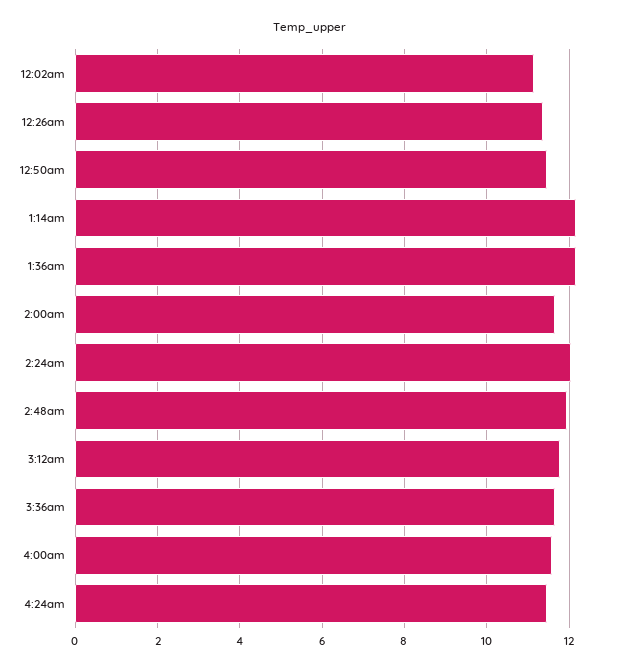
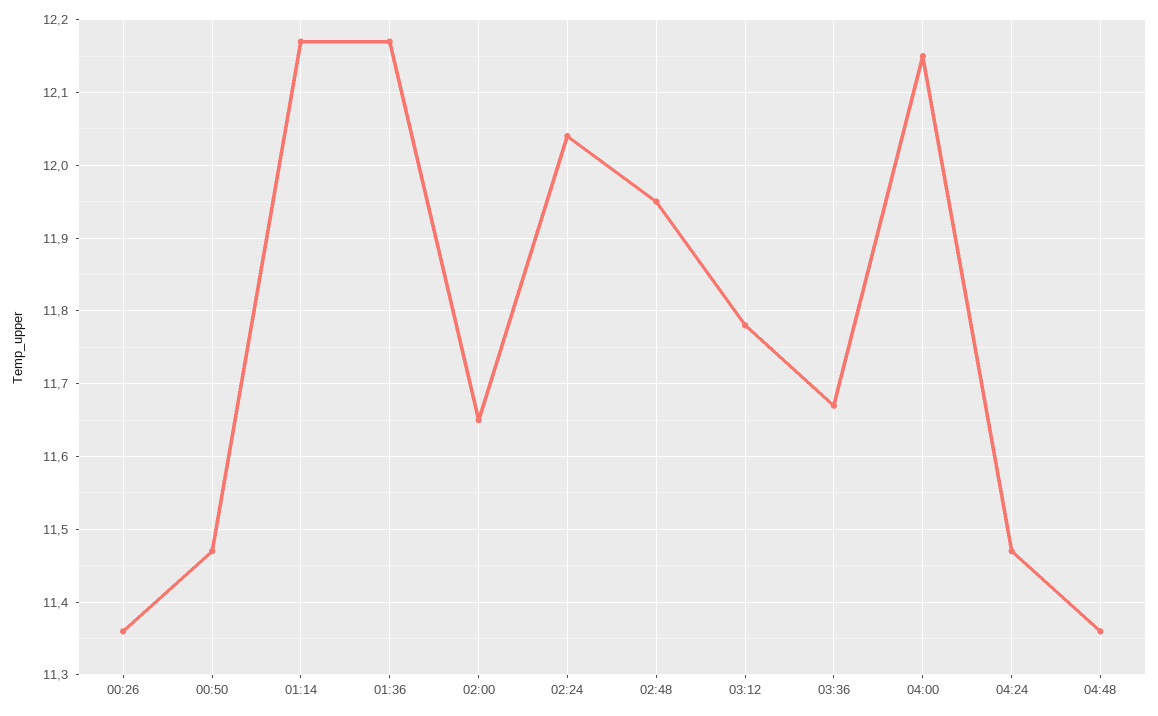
12:02am: 11.2 -> none
4:00am: 11.6 -> 12.15
04:48: none -> 11.36

